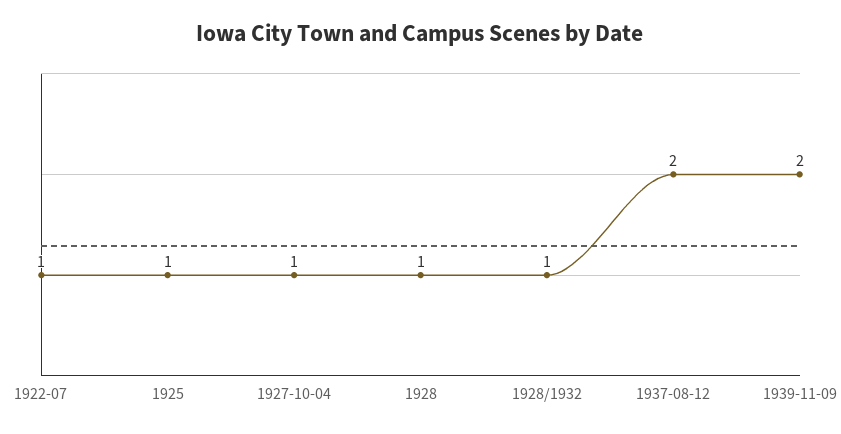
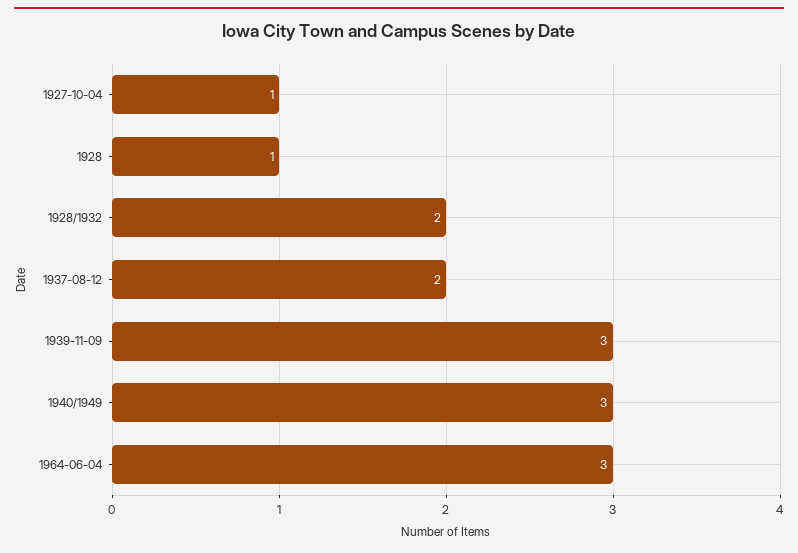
1922-07: 1 -> none
1925: 1 -> none
1928/1932: 1 -> 2
1939-11-09: 2 -> 3
1940/1949: none -> 3
1964-06-04: none -> 3

